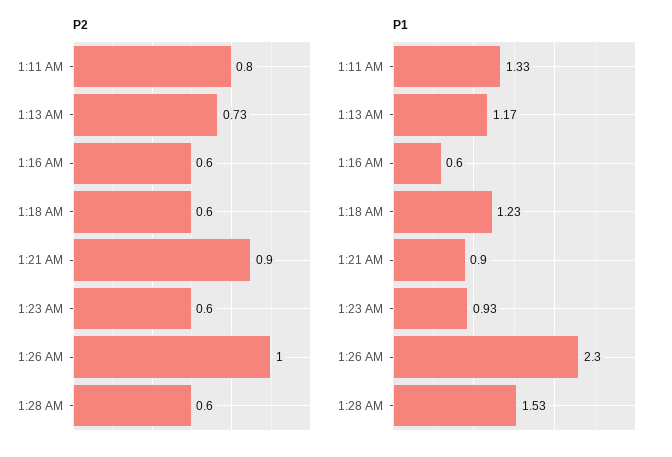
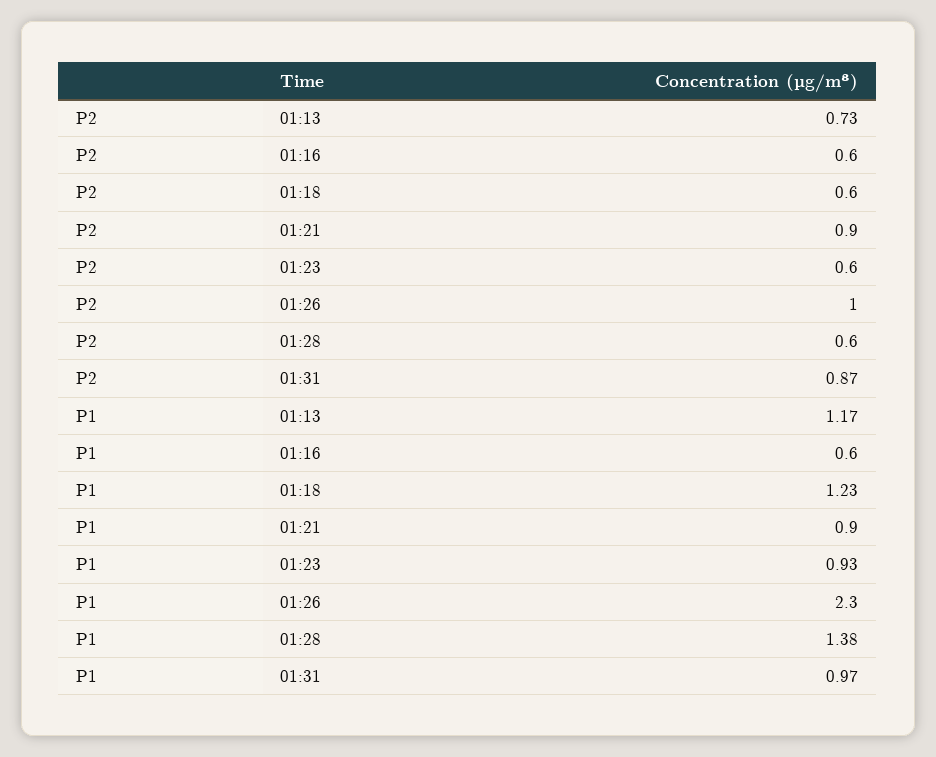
P2, 1:11 AM: 0.8 -> none
P1, 1:11 AM: 1.33 -> none
P1, 1:28 AM: 1.53 -> 1.38
P2, 01:31: none -> 0.87
P1, 01:31: none -> 0.97

